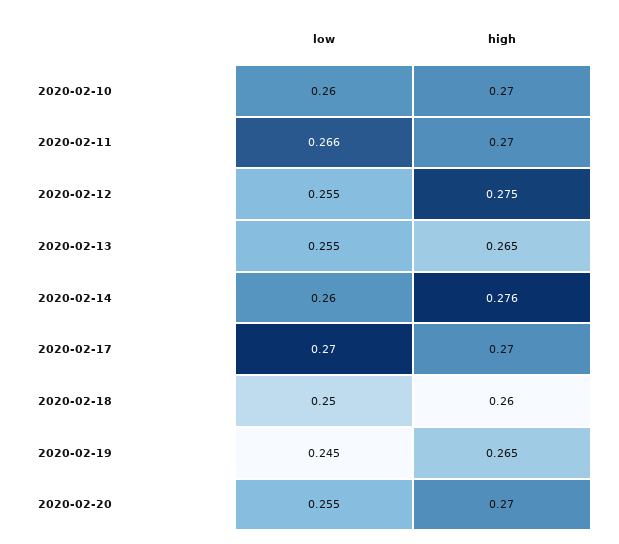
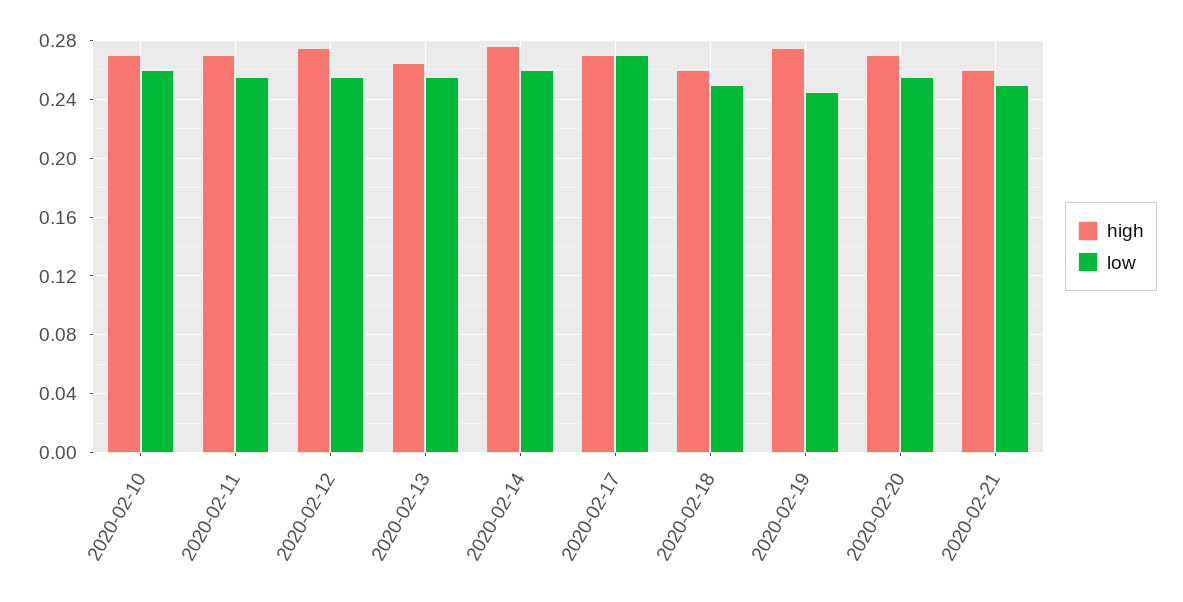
low, 2020-02-11: 0.266 -> 0.255
high, 2020-02-19: 0.265 -> 0.275
high, 2020-02-21: none -> 0.26
low, 2020-02-21: none -> 0.25

